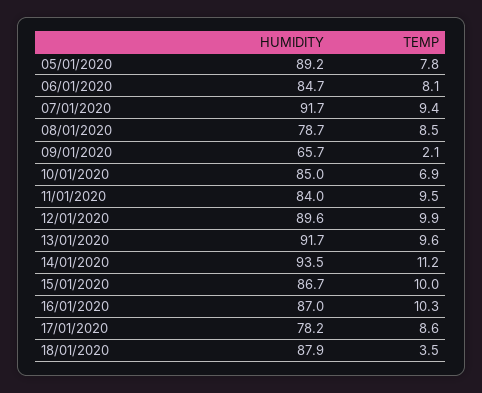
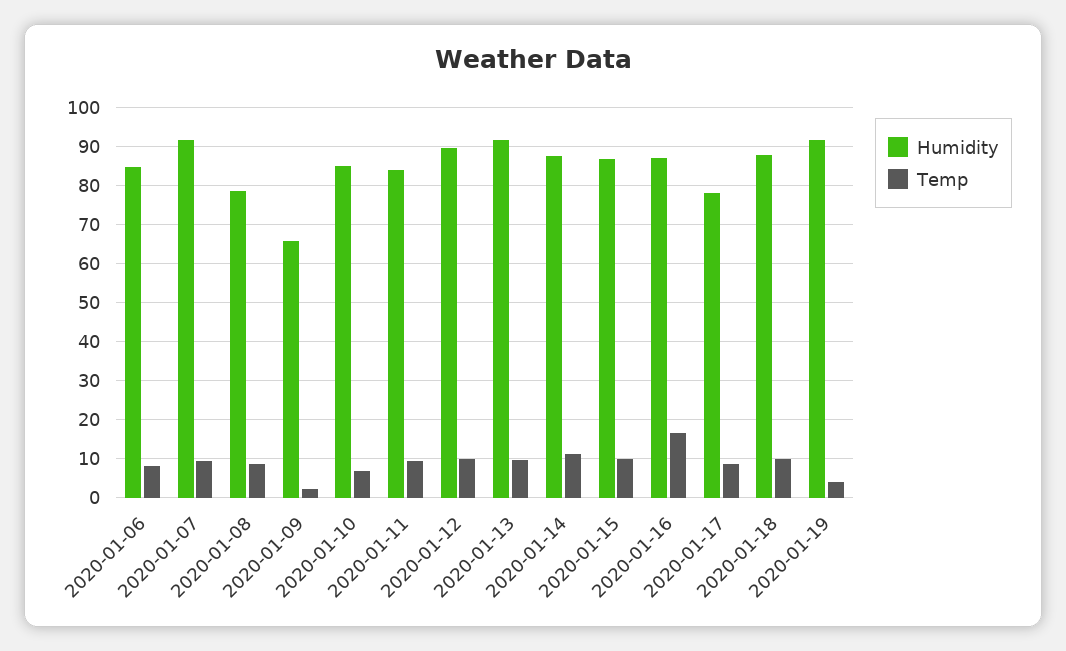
HUMIDITY, 05/01/2020: 89.2 -> none
TEMP, 05/01/2020: 7.8 -> none
HUMIDITY, 14/01/2020: 93.5 -> 88
TEMP, 16/01/2020: 10.3 -> 16
TEMP, 18/01/2020: 3.5 -> 10
HUMIDITY, 2020-01-19: none -> 92
TEMP, 2020-01-19: none -> 4

